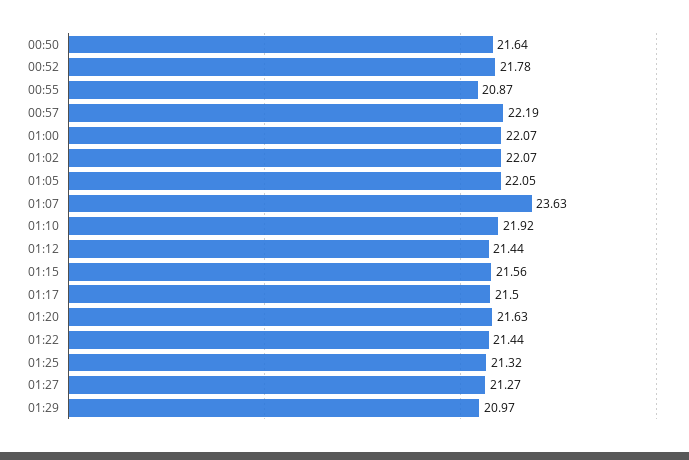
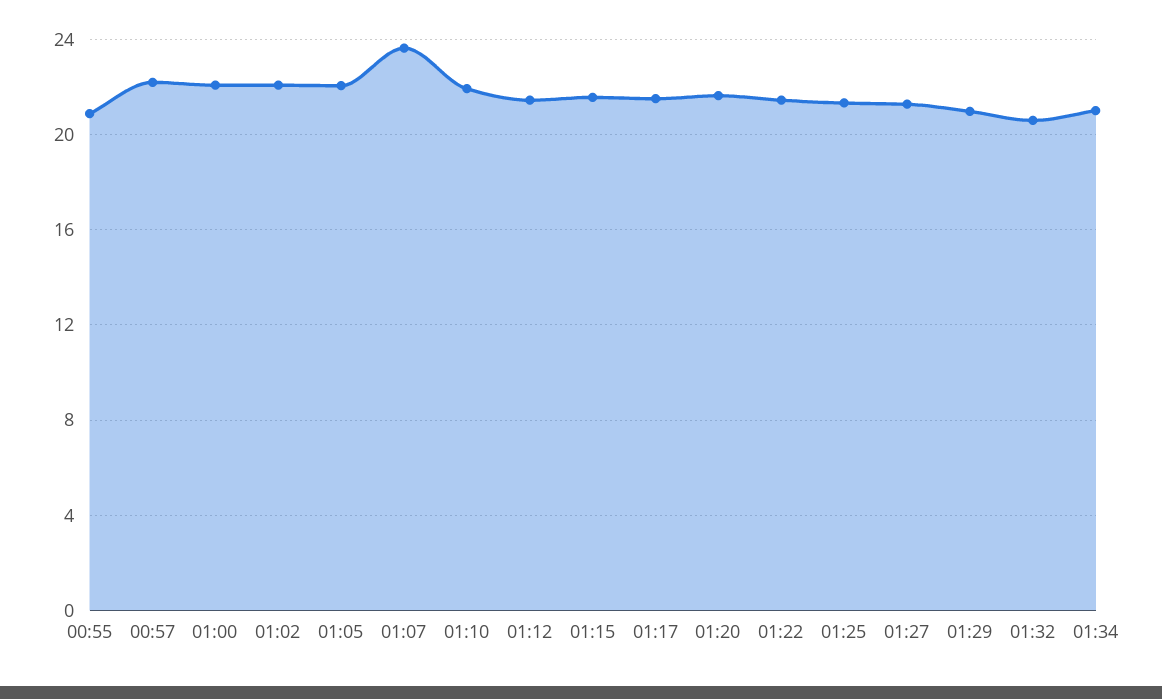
00:50: 21.64 -> none
00:52: 21.78 -> none
01:32: none -> 20.5
01:34: none -> 21

